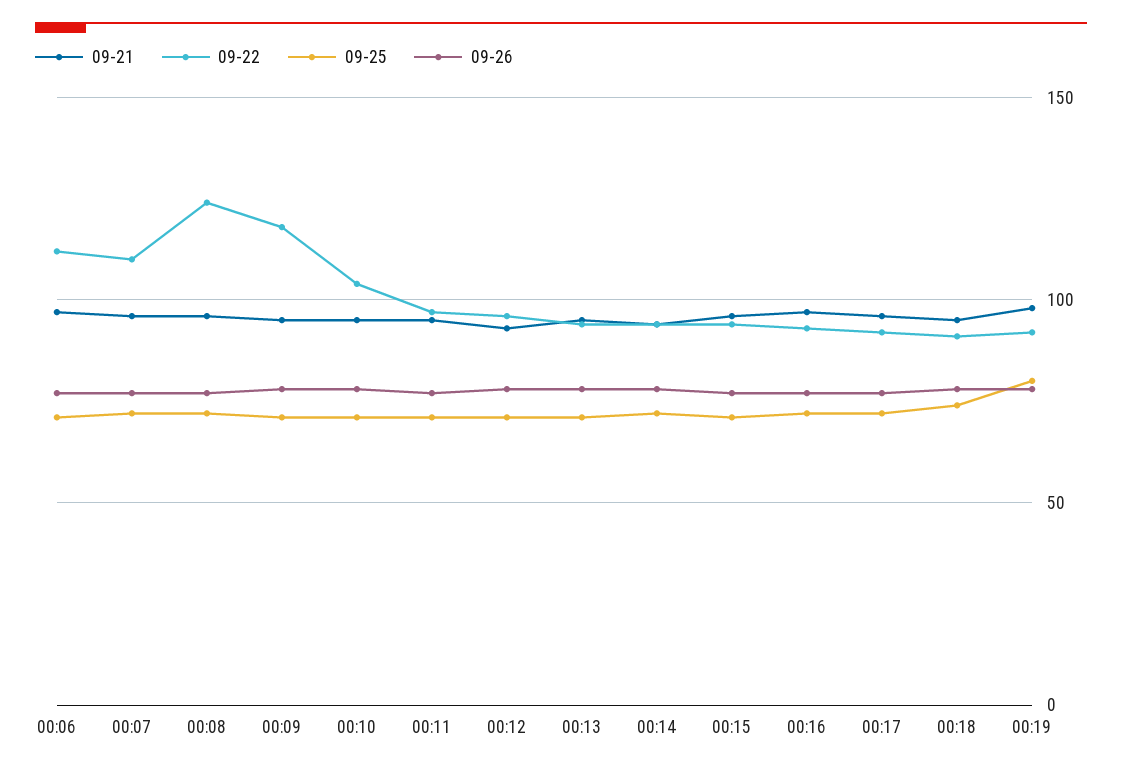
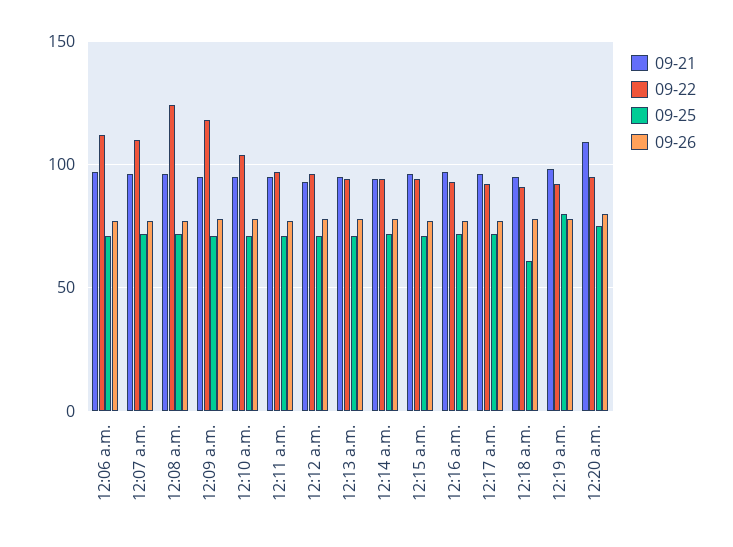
09-25, 00:18: 75 -> 60
09-21, 12:20 a.m.: none -> 110
09-22, 12:20 a.m.: none -> 95
09-25, 12:20 a.m.: none -> 75
09-26, 12:20 a.m.: none -> 80

